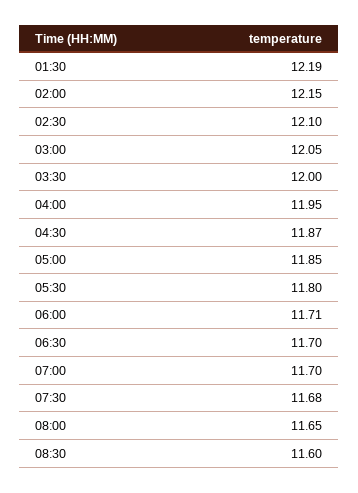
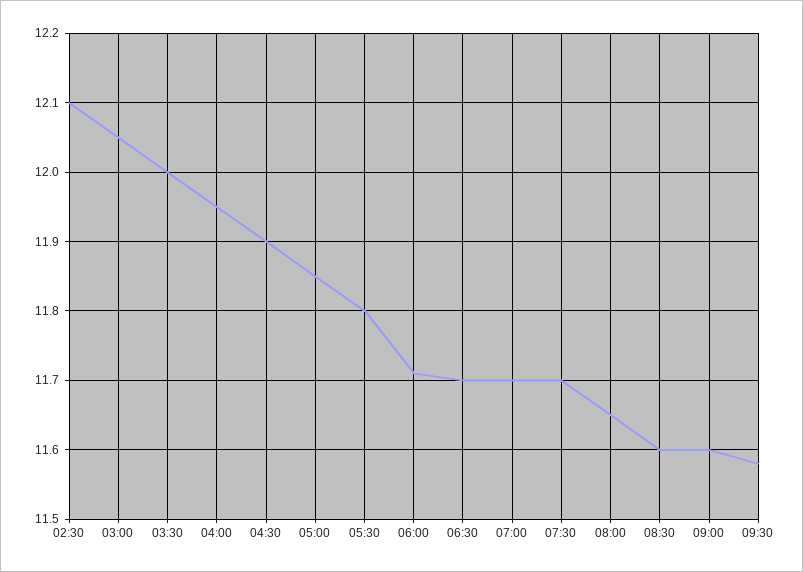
01:30: 12.19 -> none
02:00: 12.15 -> none
04:30: 11.87 -> 11.9
07:30: 11.68 -> 11.7
09:00: none -> 11.6
09:30: none -> 11.58

